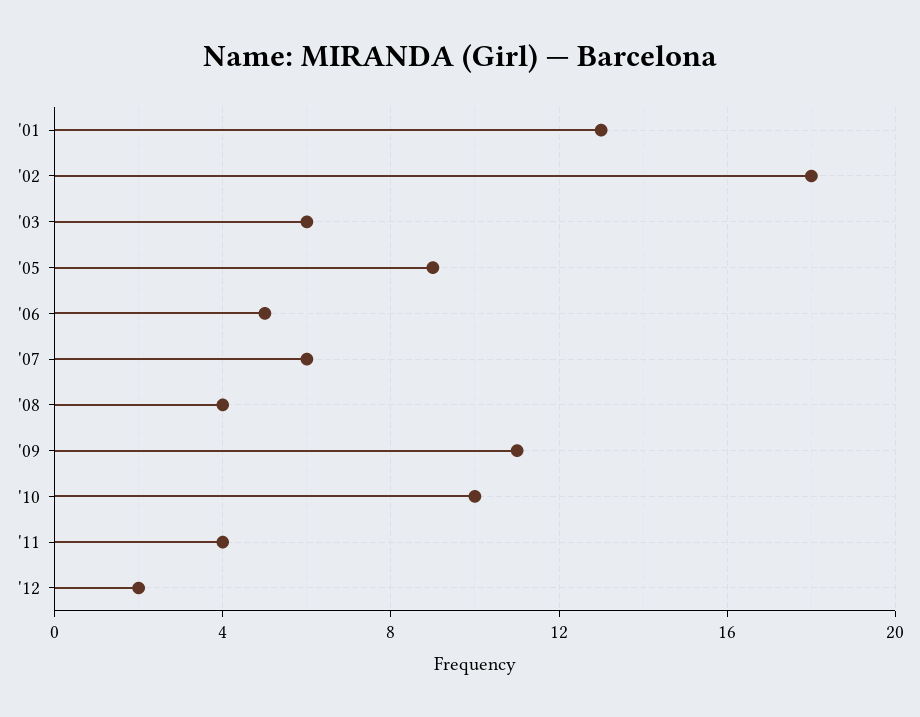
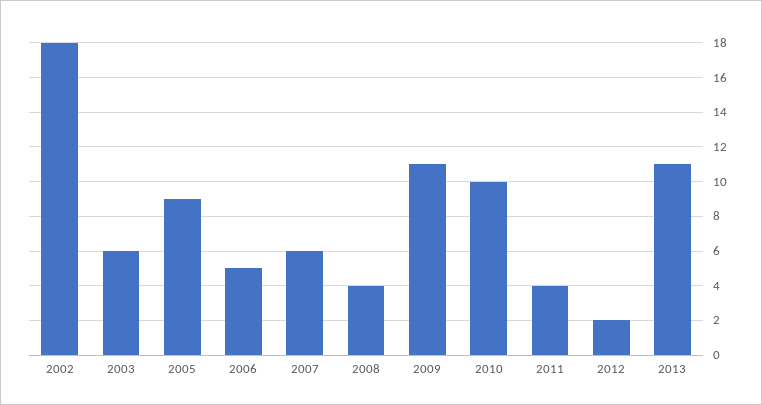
'01: 13 -> none
2013: none -> 11

